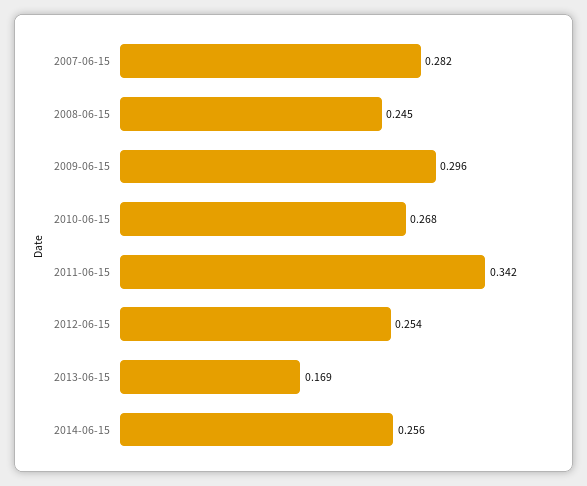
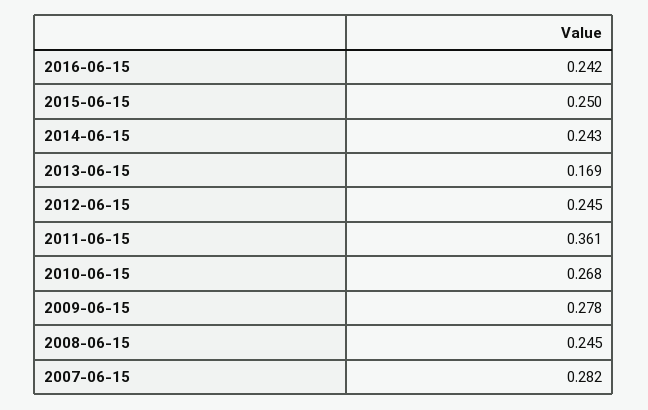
2009-06-15: 0.296 -> 0.278
2011-06-15: 0.342 -> 0.361
2012-06-15: 0.254 -> 0.245
2014-06-15: 0.256 -> 0.243
2016-06-15: none -> 0.242
2015-06-15: none -> 0.25

